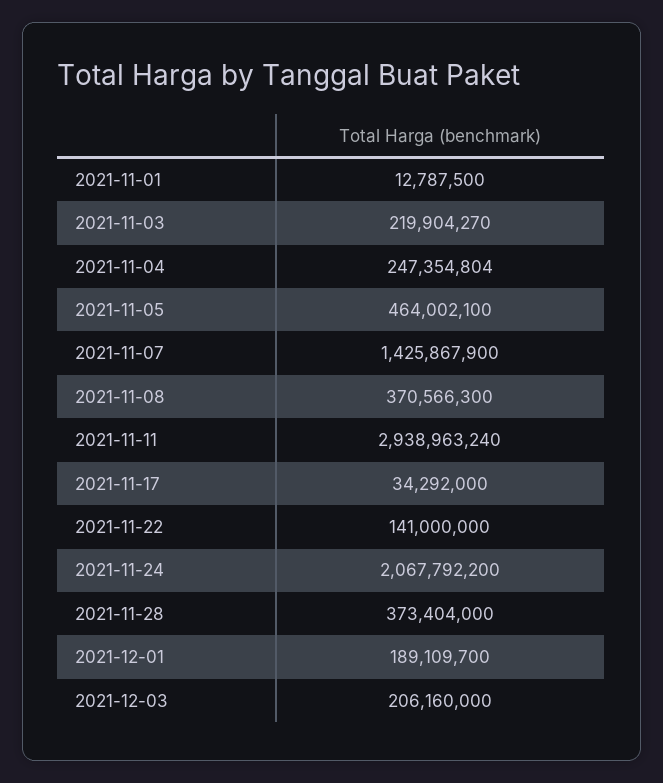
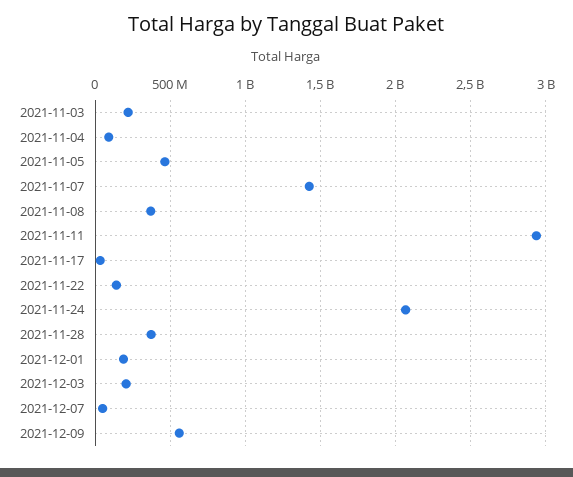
2021-11-01: 12787500 -> none
2021-11-04: 247354804 -> 100000000
2021-12-07: none -> 50000000
2021-12-09: none -> 550000000

